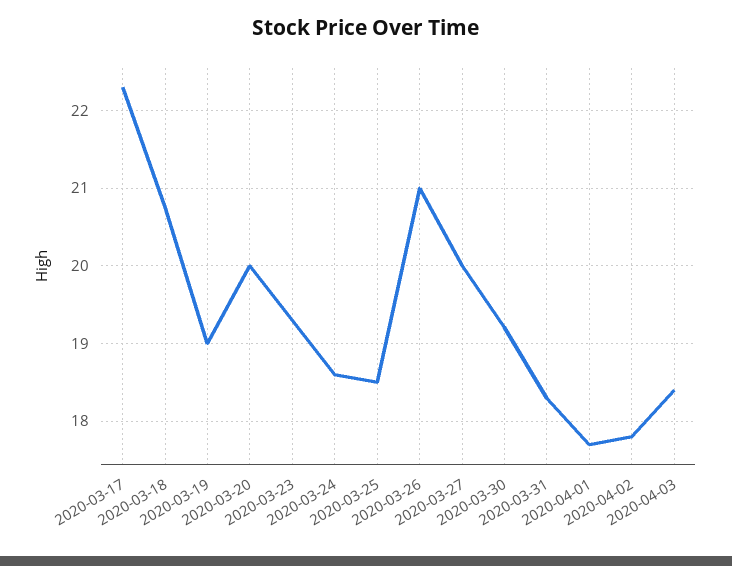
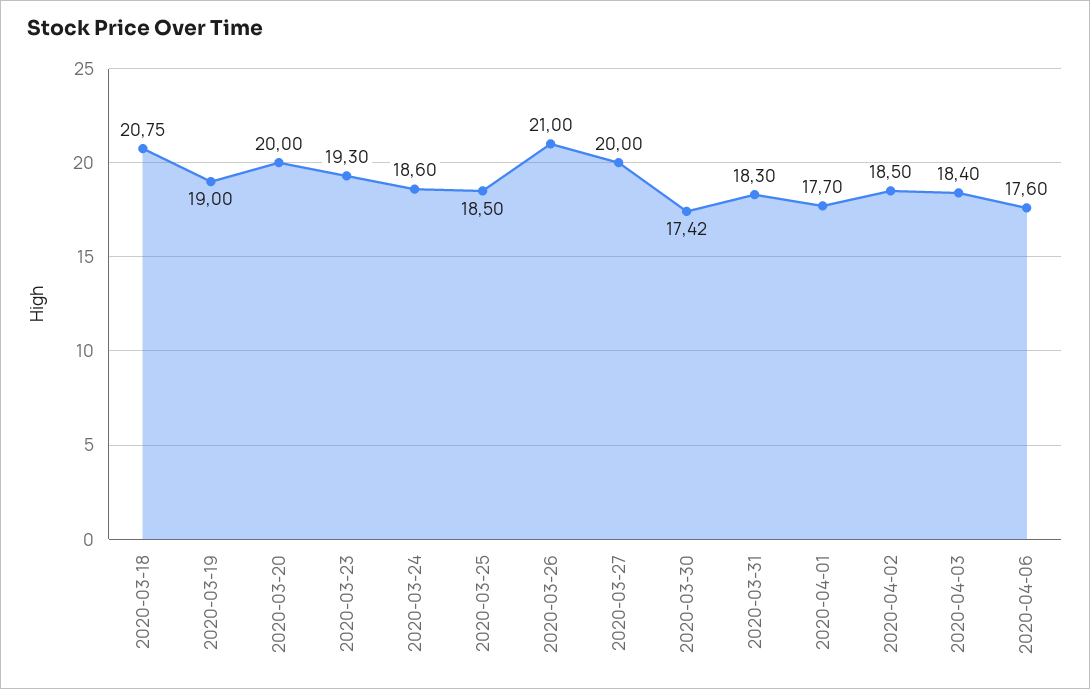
2020-03-17: 22.3 -> none
2020-03-30: 19.2 -> 17.42
2020-04-02: 17.8 -> 18.5
2020-04-06: none -> 17.6

